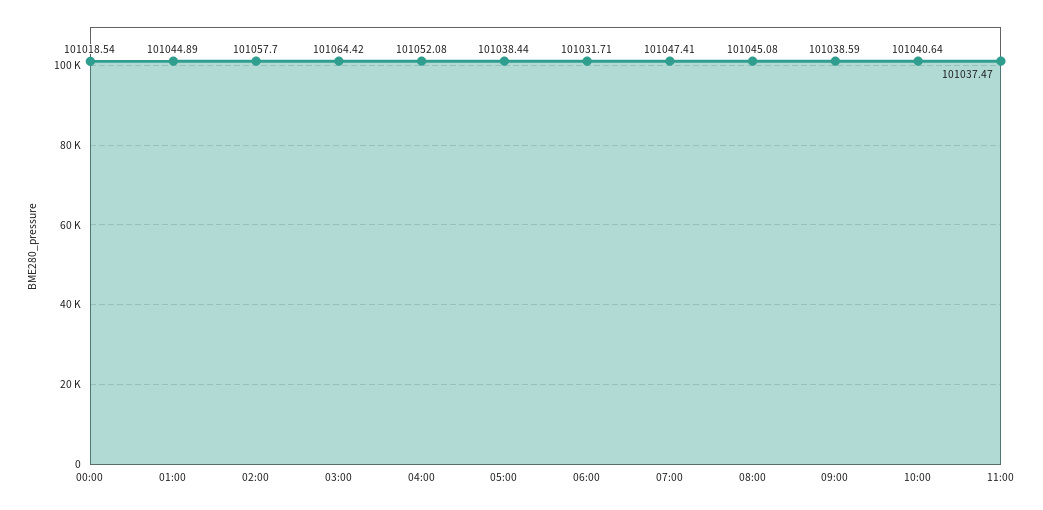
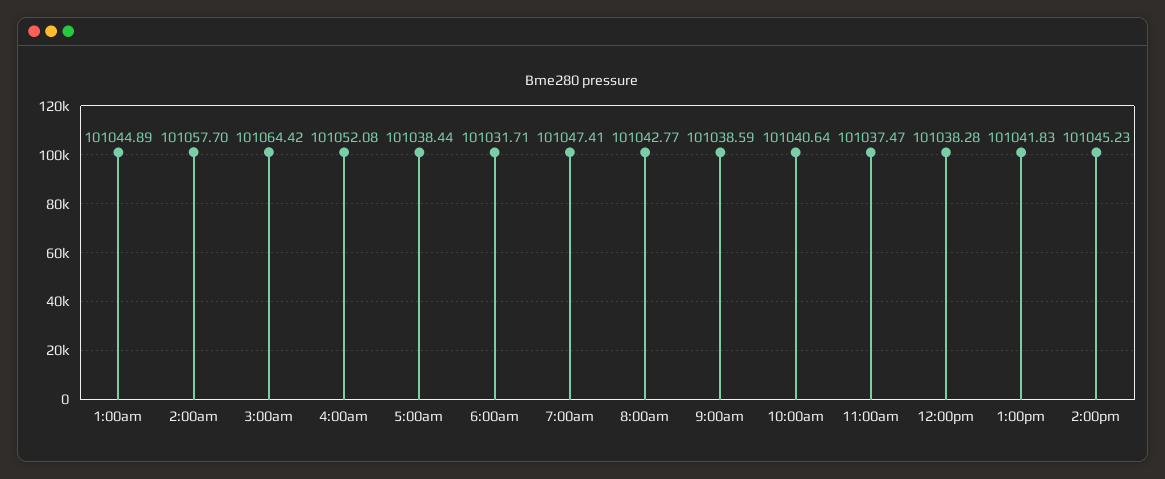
00:00: 101018.54 -> none
08:00: 101045.08 -> 101042.77
12:00pm: none -> 101038.28
1:00pm: none -> 101041.83
2:00pm: none -> 101045.23

